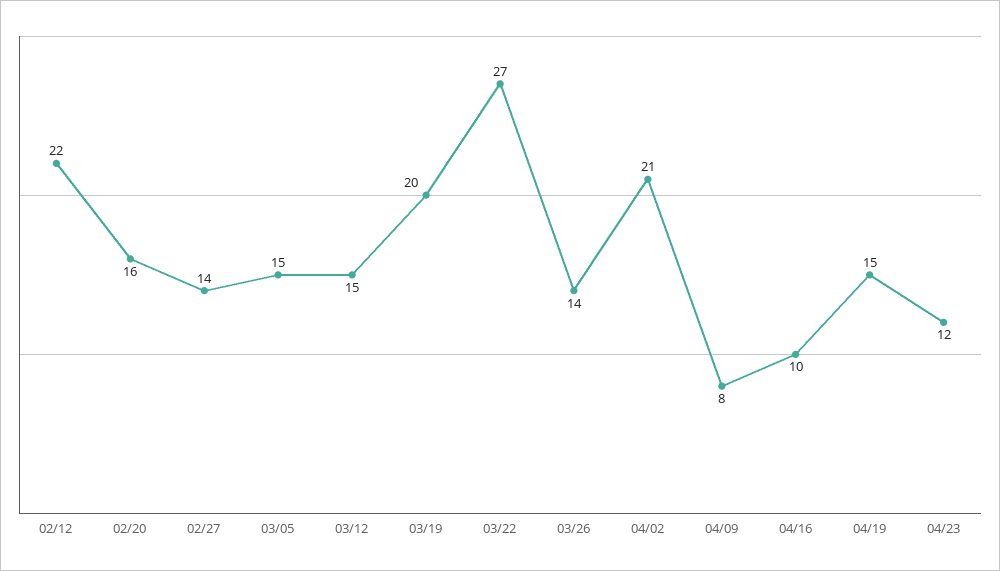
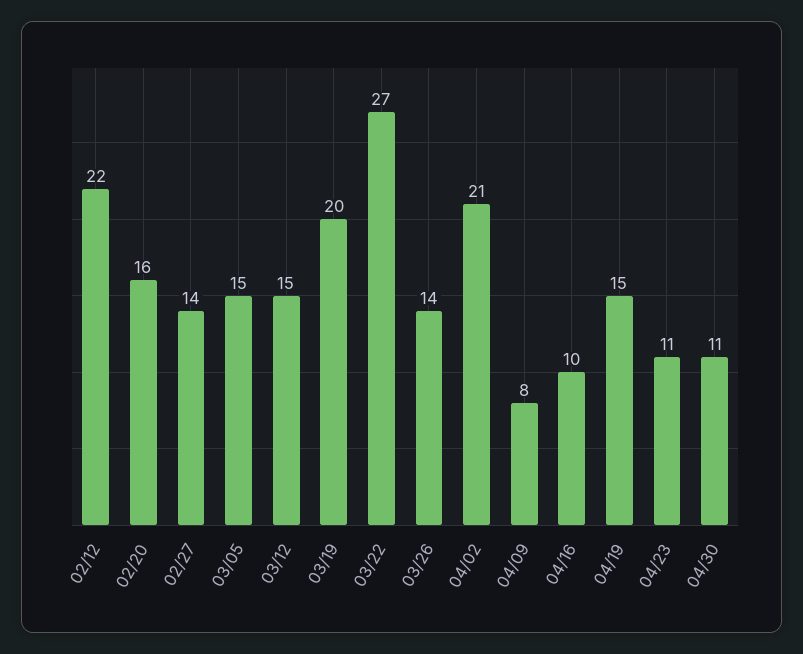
04/23: 12 -> 11
04/30: none -> 11

